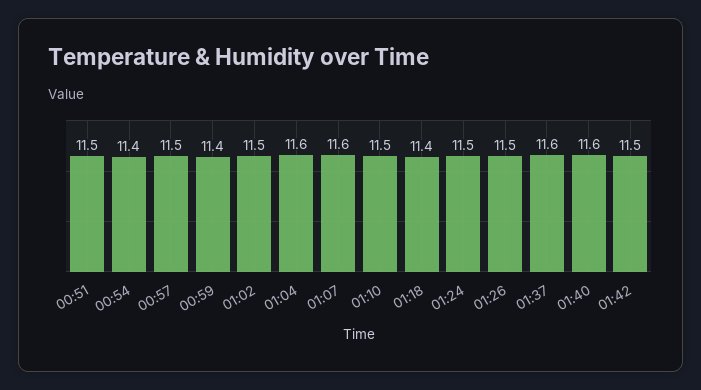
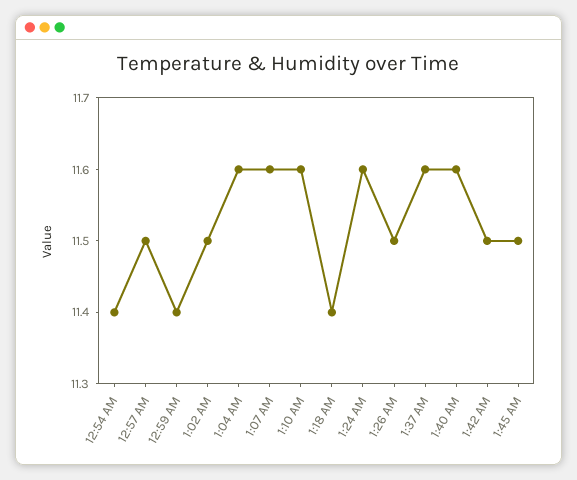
00:51: 11.5 -> none
01:10: 11.5 -> 11.6
01:24: 11.5 -> 11.6
1:45 AM: none -> 11.5

